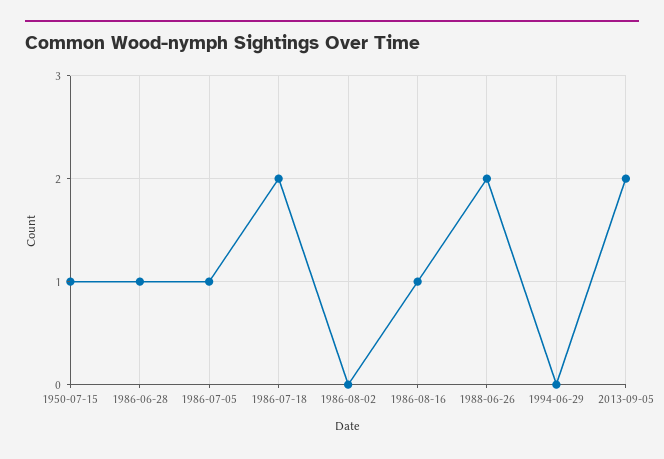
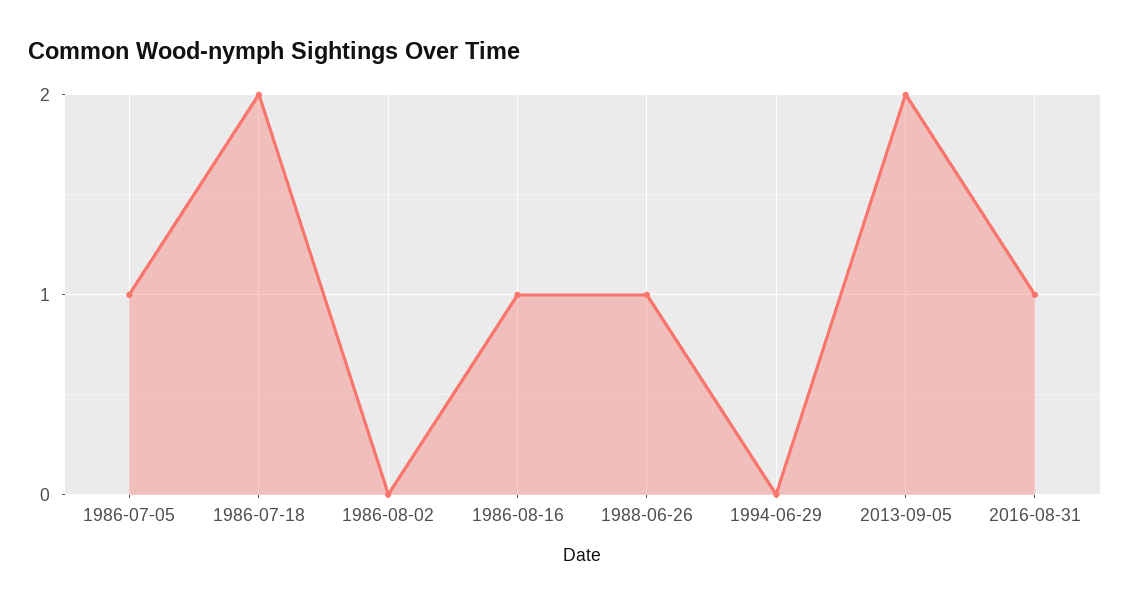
1950-07-15: 1 -> none
1986-06-28: 1 -> none
1988-06-26: 2 -> 1
2016-08-31: none -> 1

